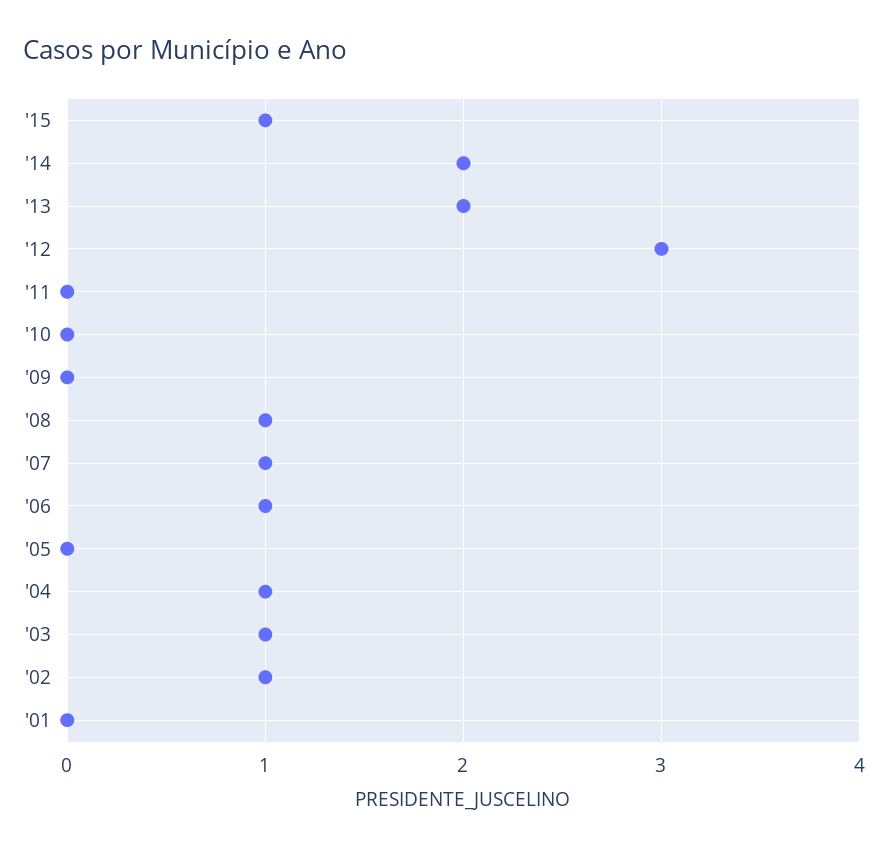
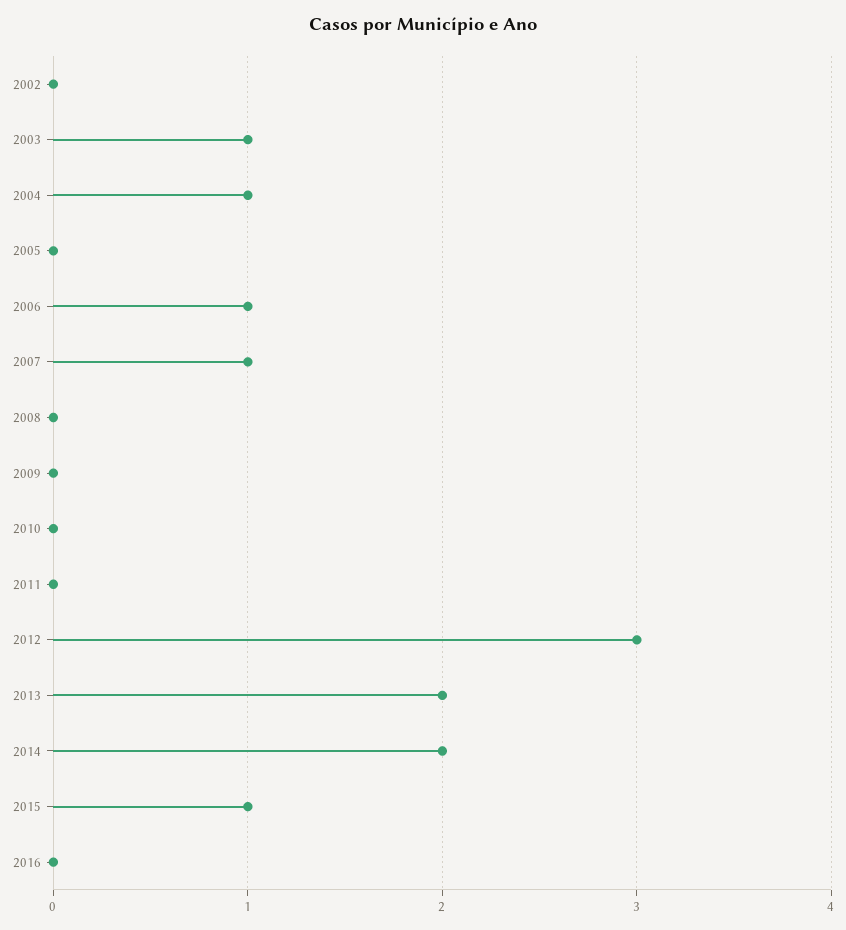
'08: 1 -> 0
'02: 1 -> 0
'01: 0 -> none
2016: none -> 0

